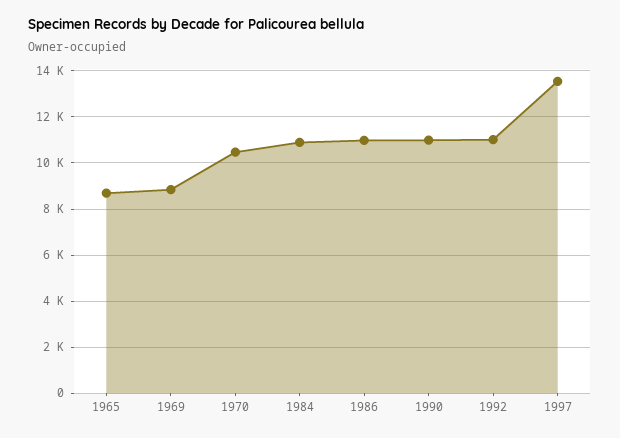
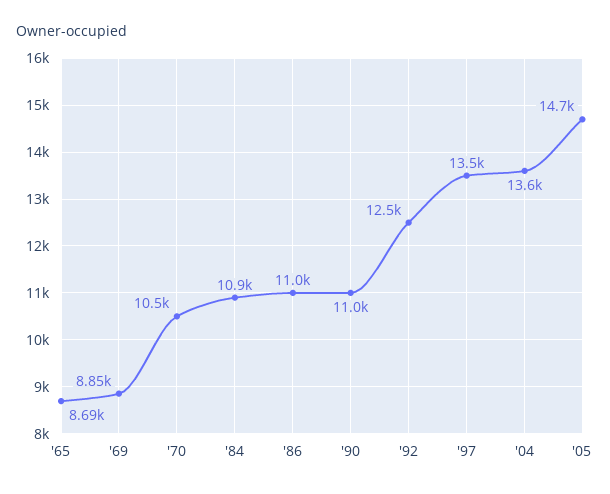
1992: 11000 -> 12500
'04: none -> 13600
'05: none -> 14700

